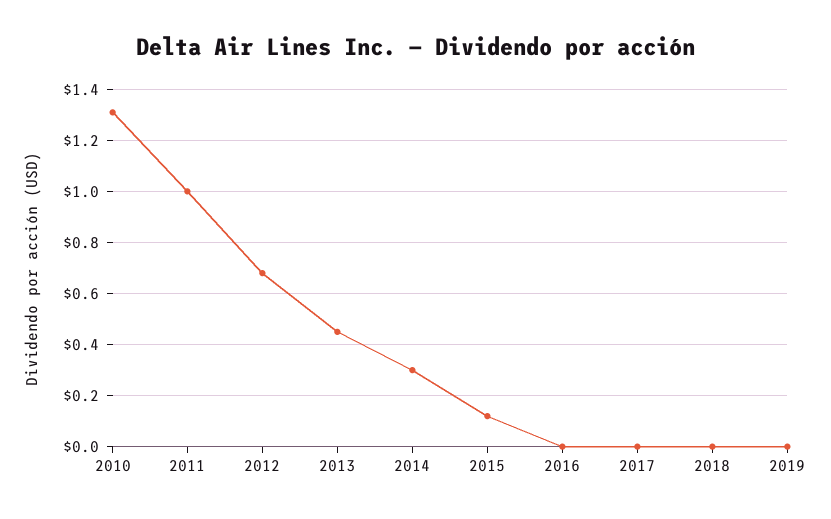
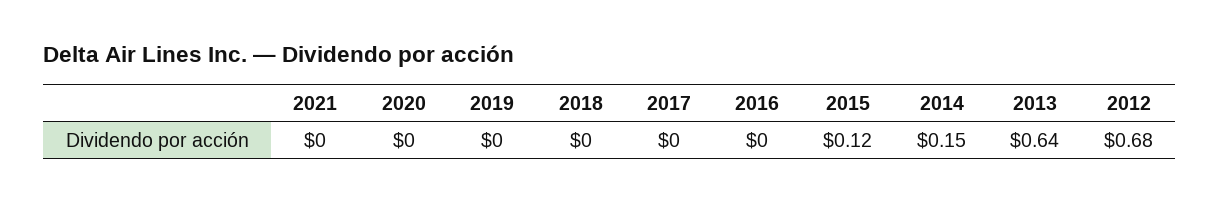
2010: 1.3 -> none
2011: 1 -> none
2013: 0.45 -> 0.64
2014: 0.3 -> 0.15
2021: none -> 0
2020: none -> 0

